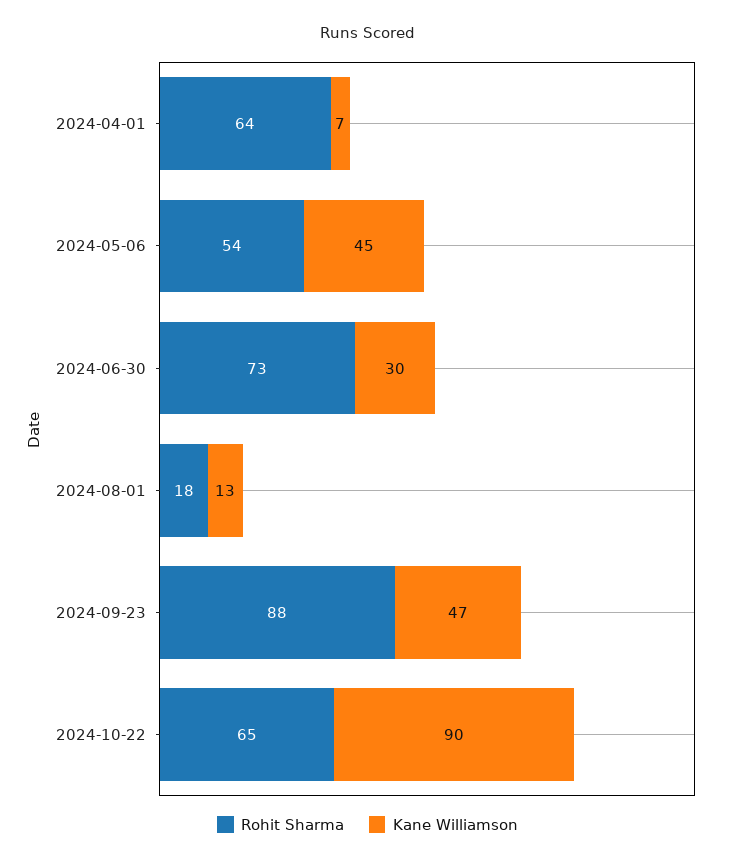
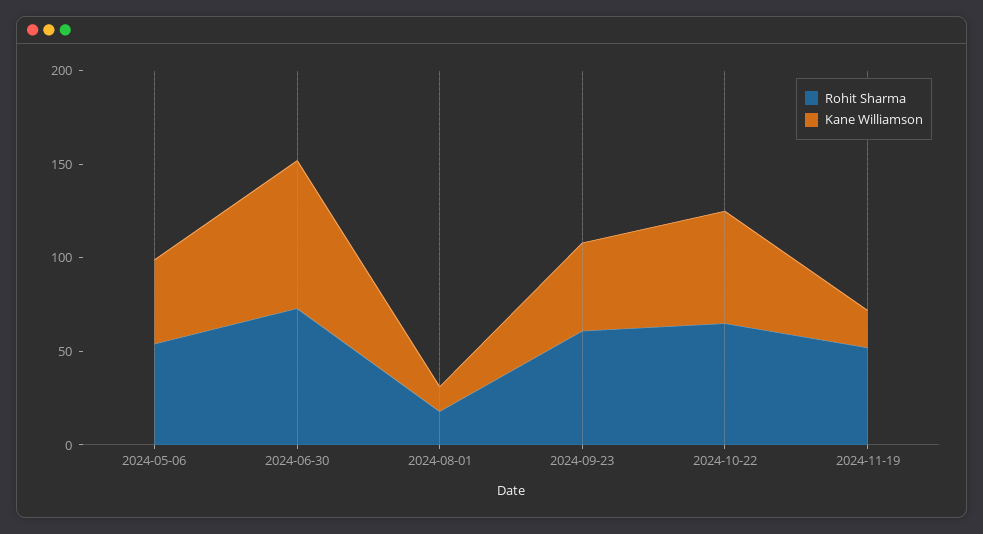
Rohit Sharma, 2024-04-01: 64 -> none
Kane Williamson, 2024-04-01: 7 -> none
Kane Williamson, 2024-06-30: 30 -> 80
Rohit Sharma, 2024-09-23: 88 -> 60
Kane Williamson, 2024-10-22: 90 -> 60
Rohit Sharma, 2024-11-19: none -> 50
Kane Williamson, 2024-11-19: none -> 20

